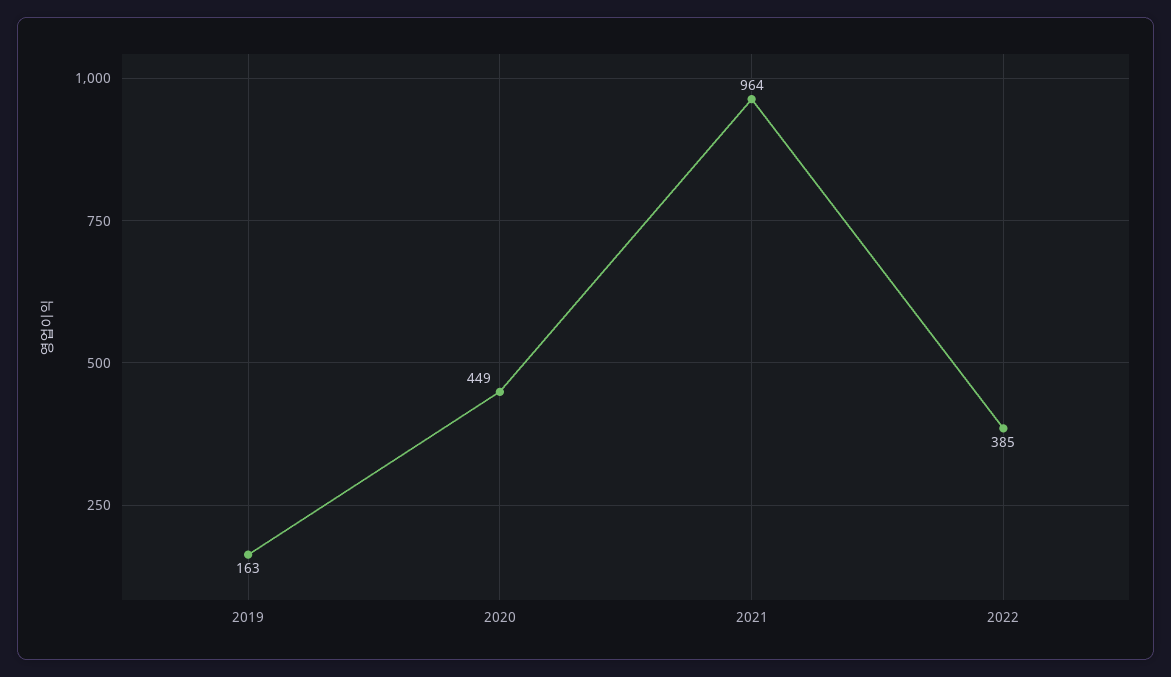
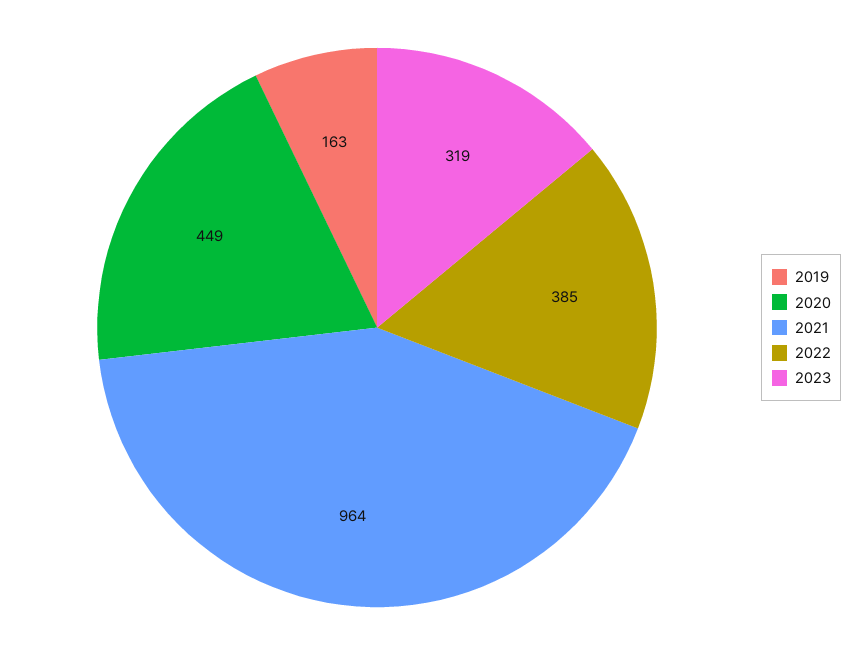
2023: none -> 319

